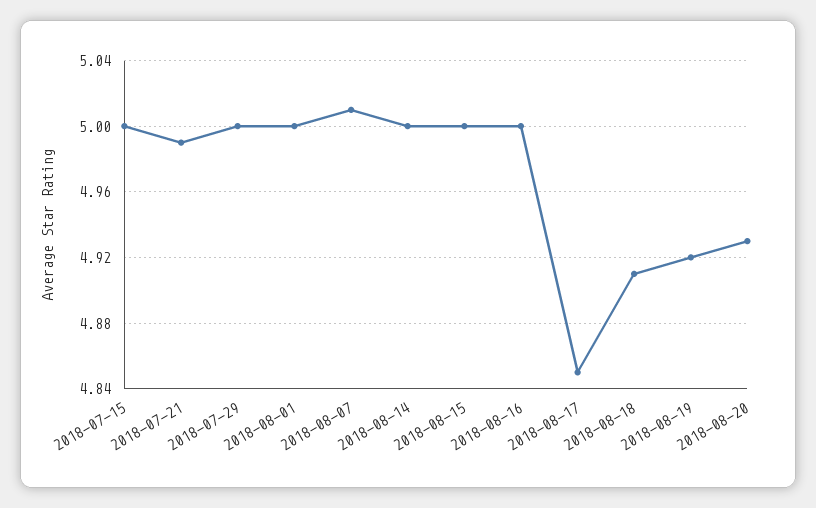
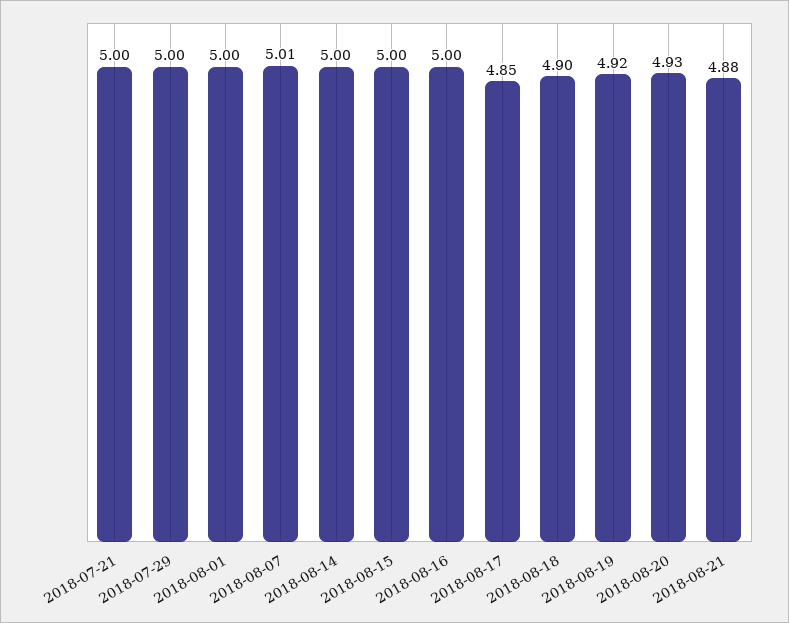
2018-07-15: 5 -> none
2018-07-21: 4.99 -> 5
2018-08-18: 4.91 -> 4.9
2018-08-21: none -> 4.88

